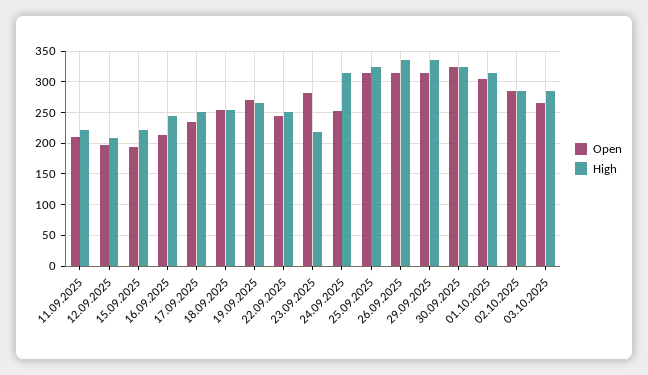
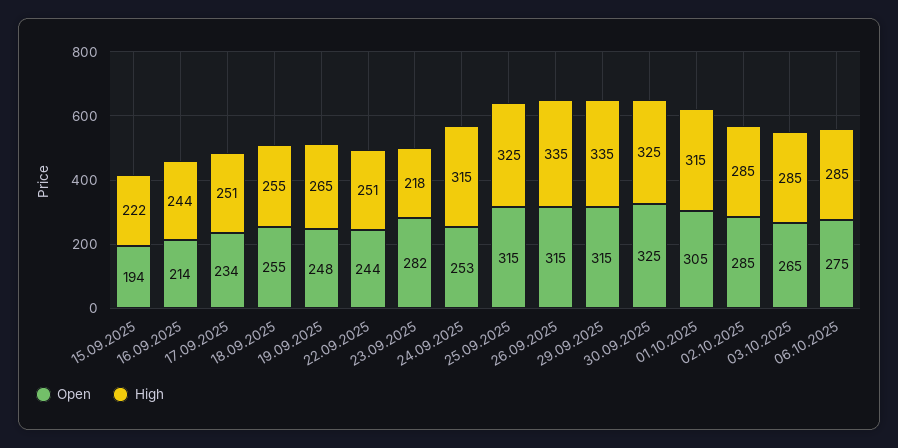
Open, 11.09.2025: 210 -> none
High, 11.09.2025: 220 -> none
Open, 12.09.2025: 200 -> none
High, 12.09.2025: 210 -> none
Open, 19.09.2025: 270 -> 248
Open, 06.10.2025: none -> 275
High, 06.10.2025: none -> 285

